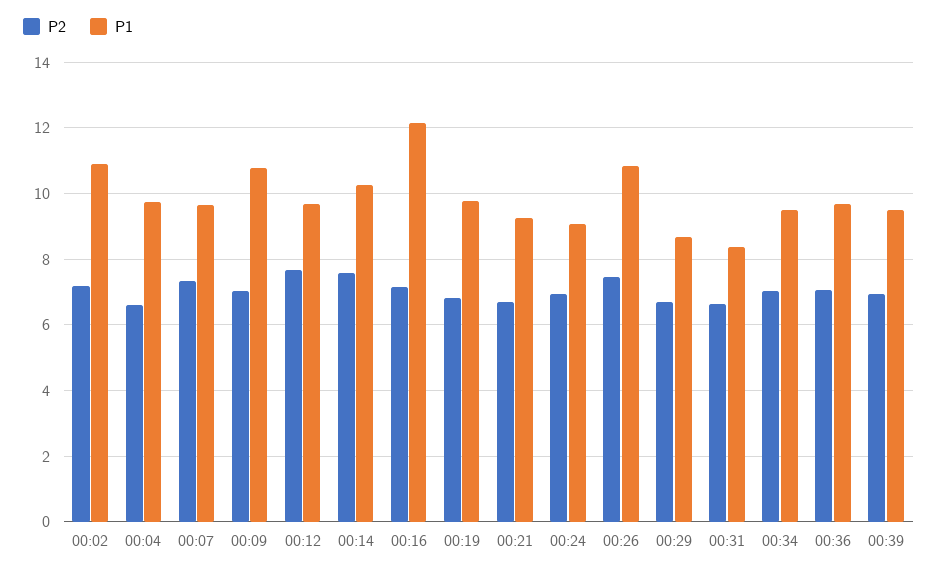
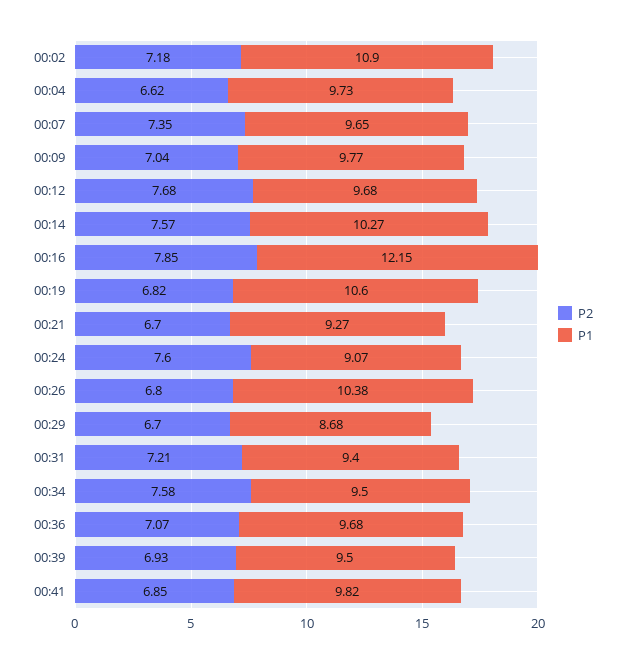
P1, 00:09: 10.8 -> 9.77
P2, 00:16: 7.2 -> 7.85
P1, 00:19: 9.8 -> 10.6
P2, 00:24: 7 -> 7.6
P2, 00:26: 7.4 -> 6.8
P1, 00:26: 10.8 -> 10.38
P2, 00:31: 6.6 -> 7.21
P1, 00:31: 8.4 -> 9.4
P2, 00:34: 7 -> 7.58
P2, 00:41: none -> 6.85
P1, 00:41: none -> 9.82

